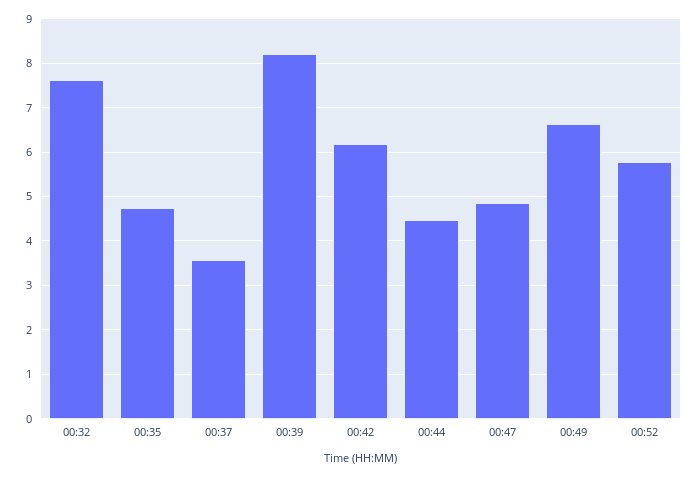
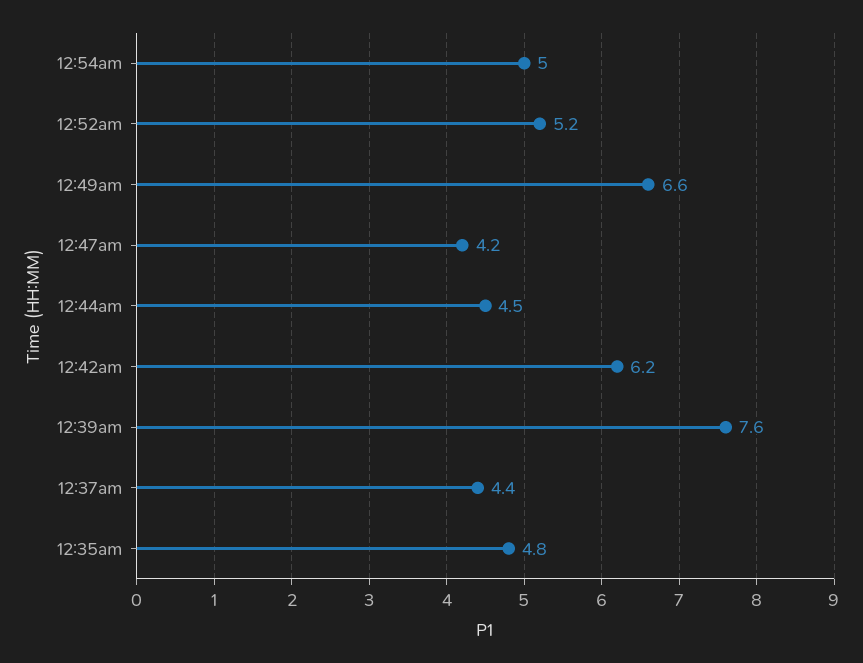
00:32: 7.6 -> none
00:37: 3.6 -> 4.4
00:39: 8.2 -> 7.6
00:47: 4.8 -> 4.2
00:52: 5.8 -> 5.2
12:54am: none -> 5

